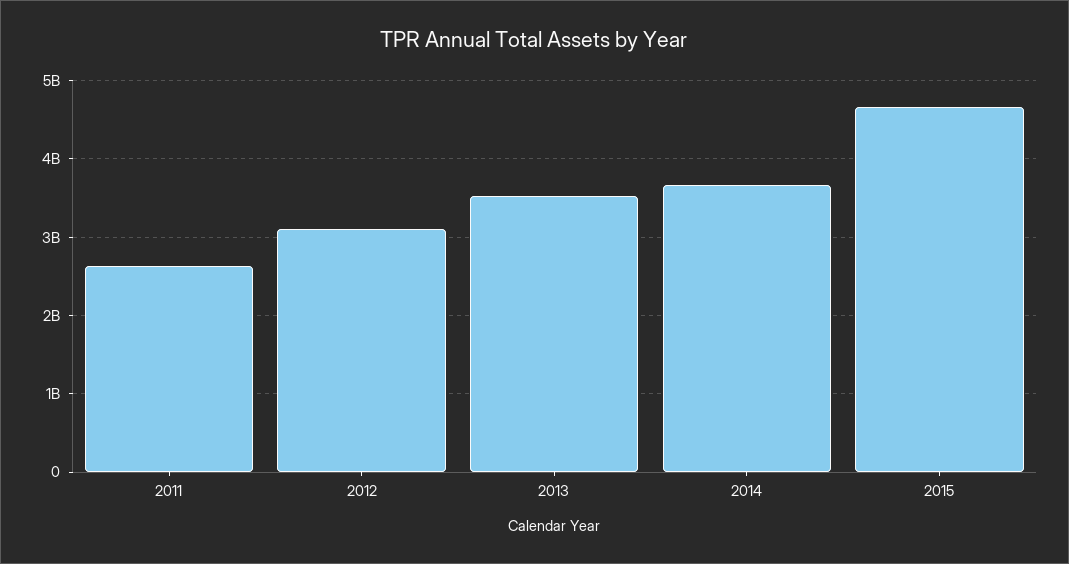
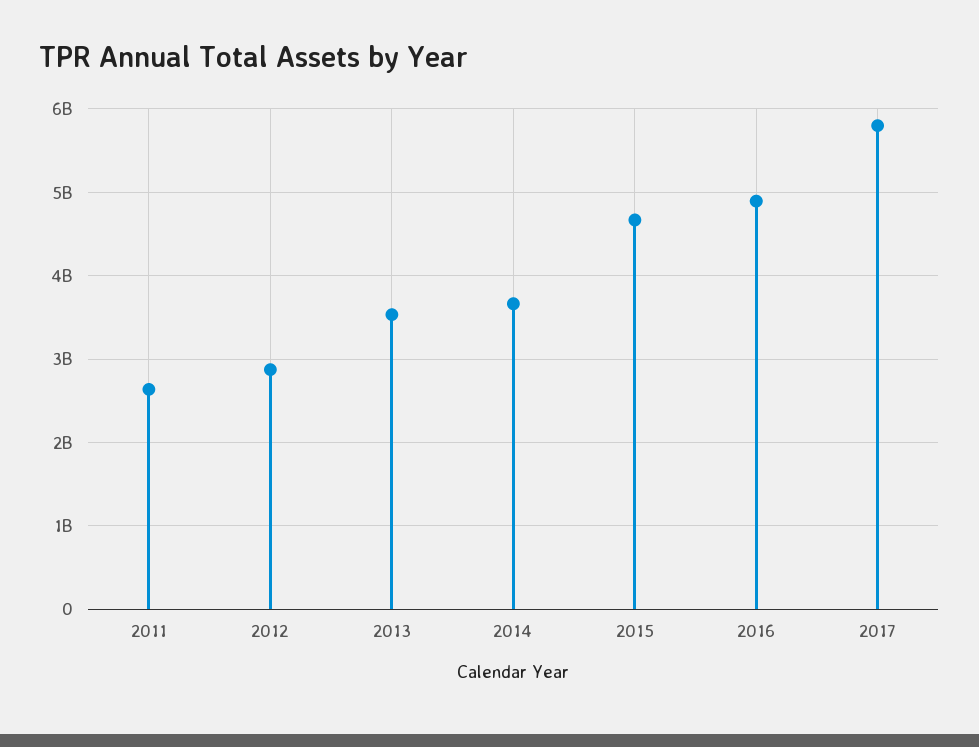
2012: 3100000000 -> 2900000000
2016: none -> 4900000000
2017: none -> 5800000000

